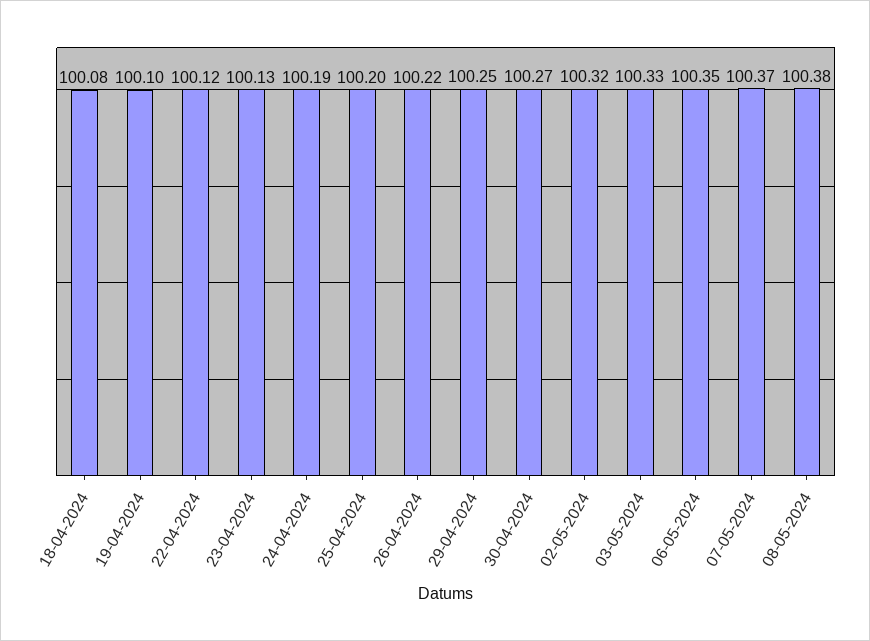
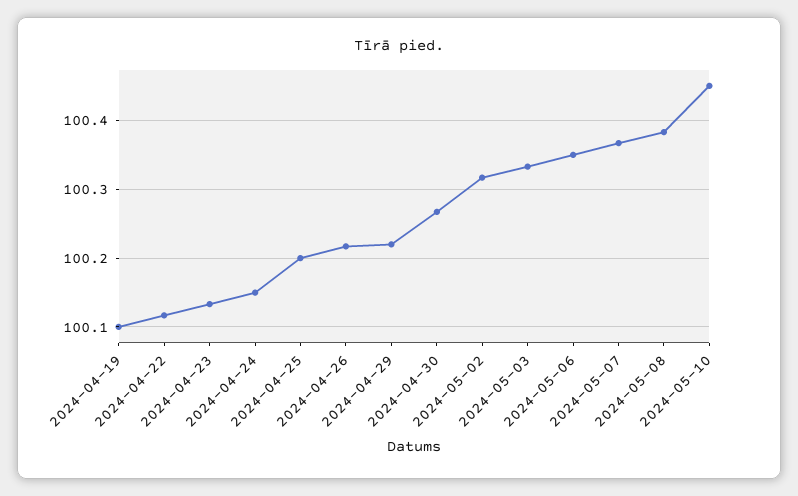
18-04-2024: 100.08 -> none
24-04-2024: 100.19 -> 100.15
29-04-2024: 100.25 -> 100.22
2024-05-10: none -> 100.45

